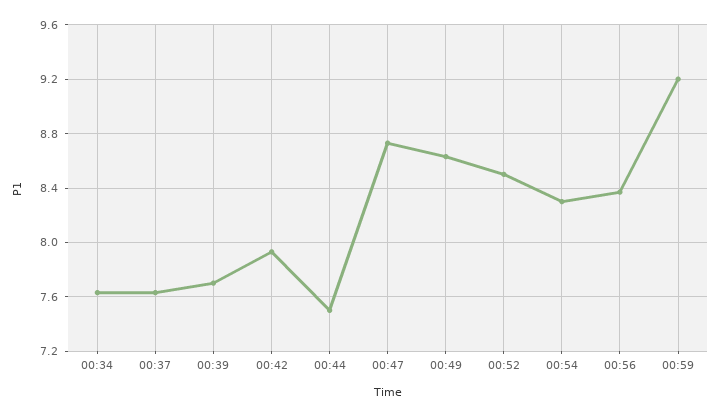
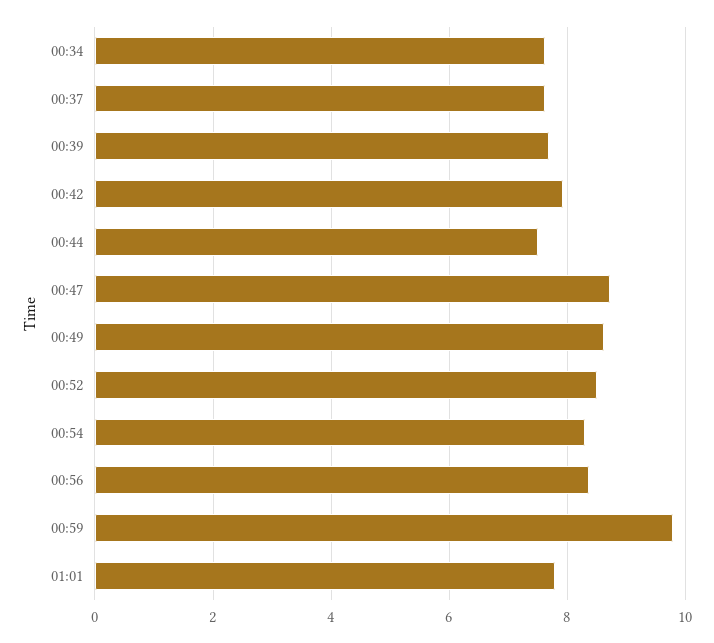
00:59: 9.2 -> 9.8
01:01: none -> 7.8

